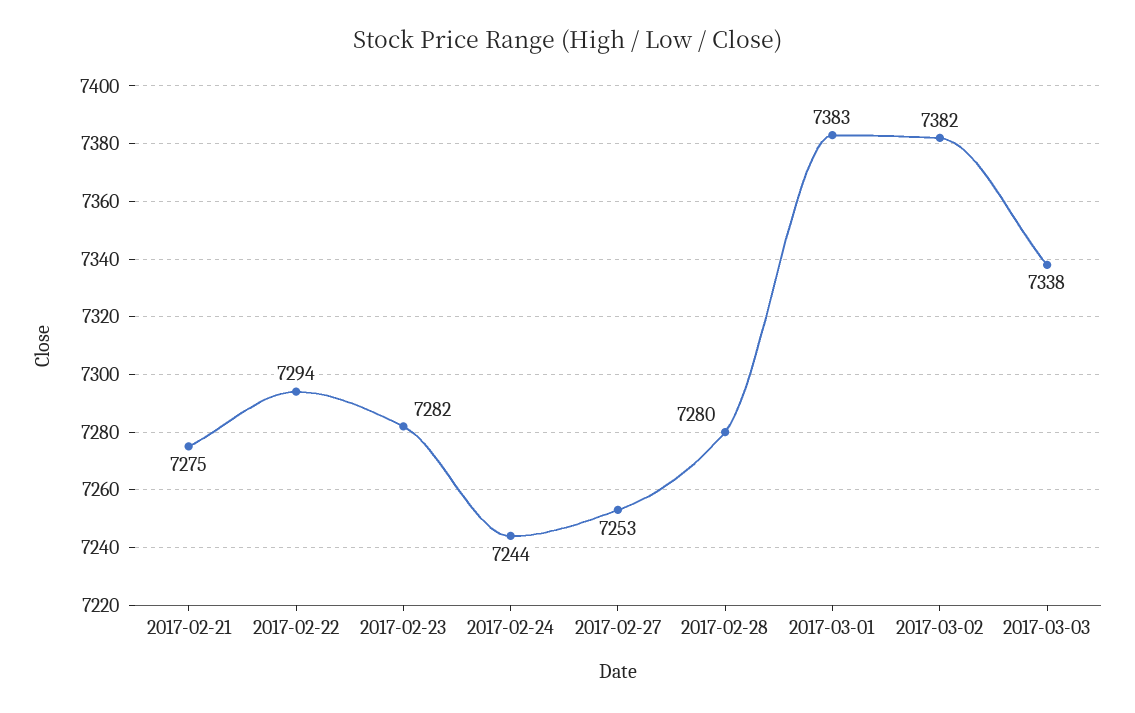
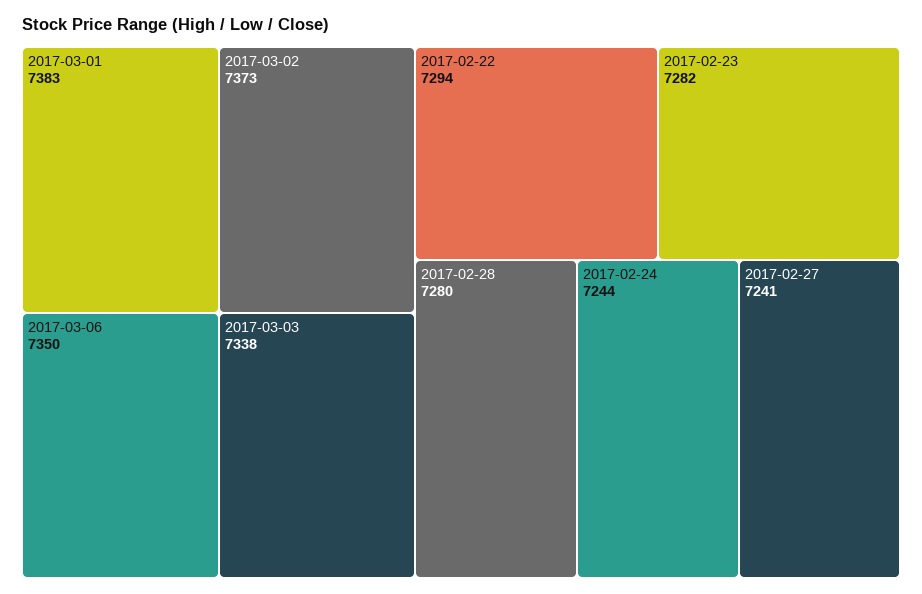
2017-02-21: 7275 -> none
2017-02-27: 7253 -> 7241
2017-03-02: 7382 -> 7373
2017-03-06: none -> 7350

